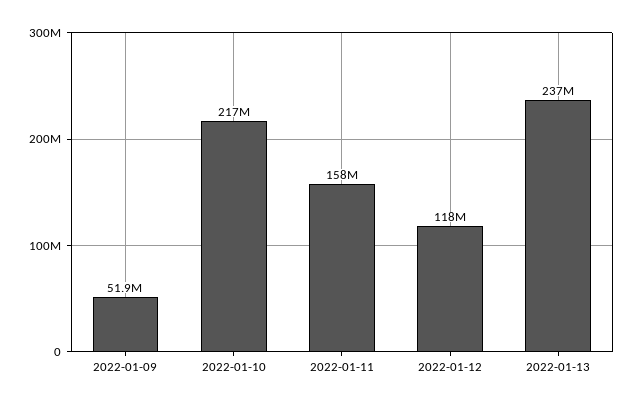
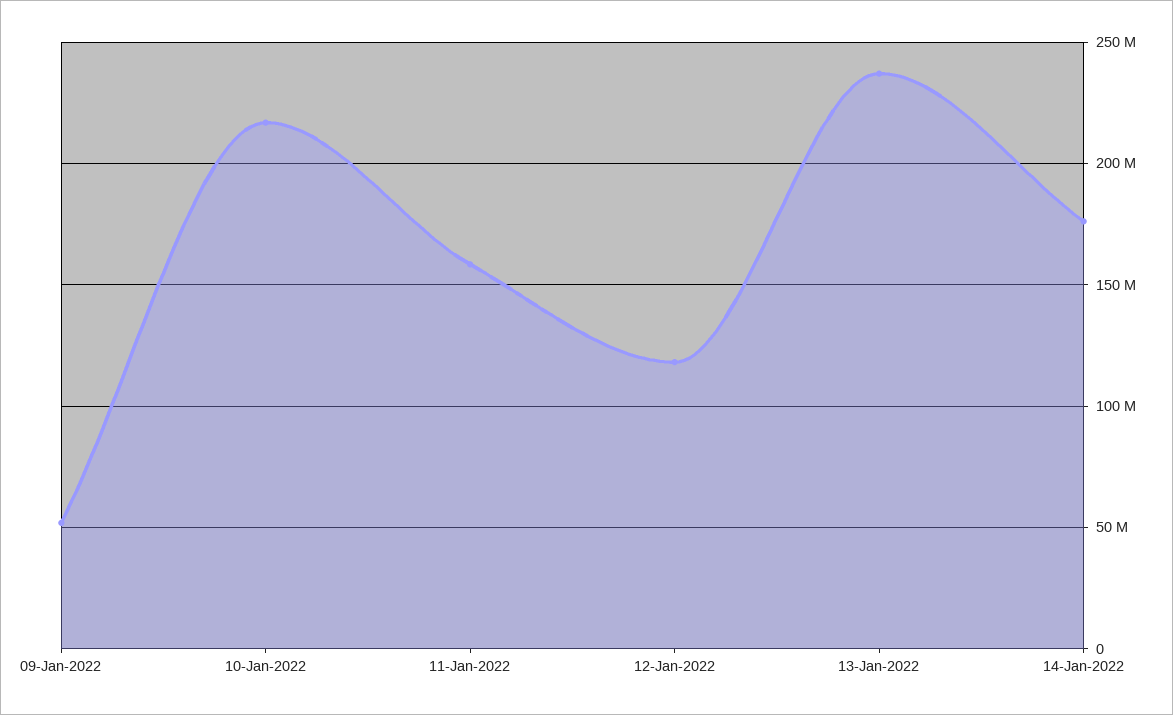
14-Jan-2022: none -> 175000000

